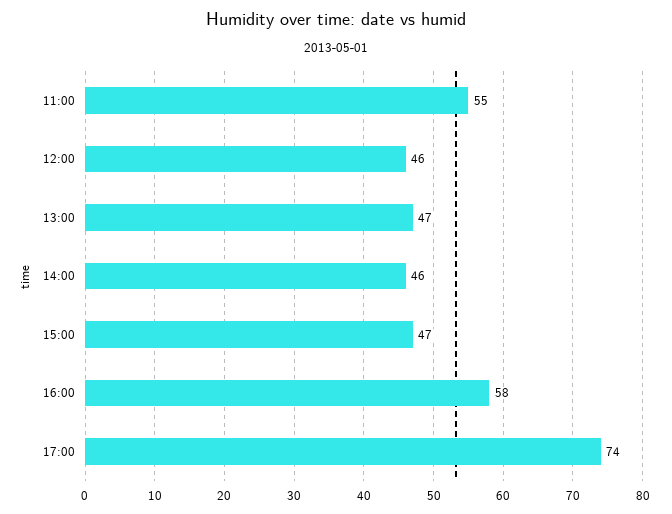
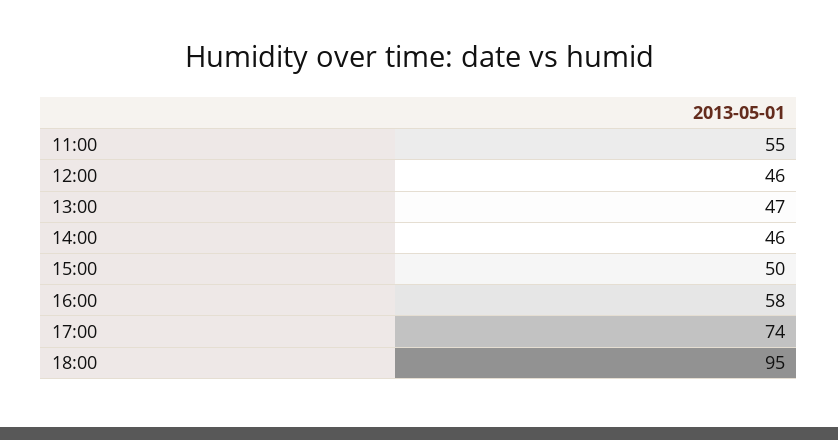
15:00: 47 -> 50
18:00: none -> 95

